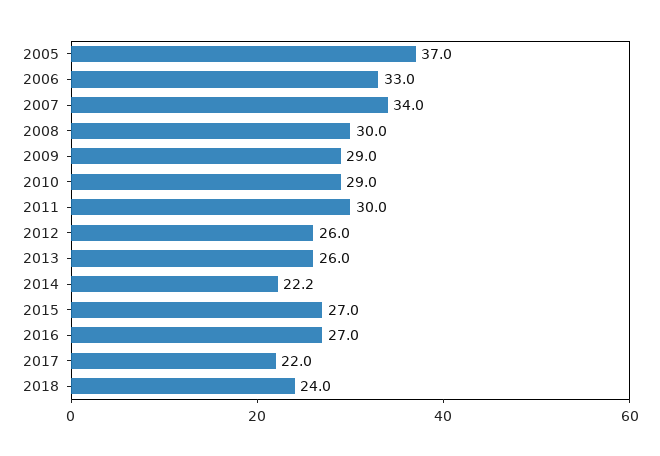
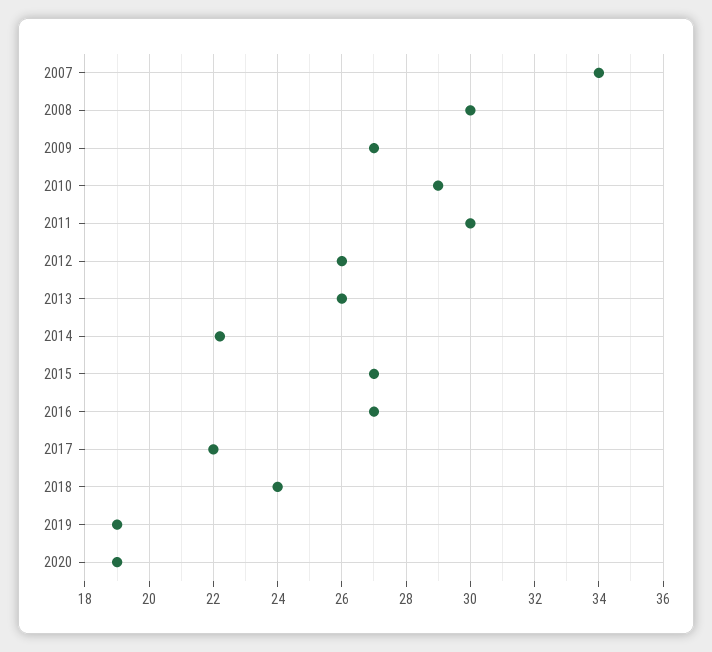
2005: 37 -> none
2006: 33 -> none
2009: 29 -> 27
2019: none -> 19
2020: none -> 19

